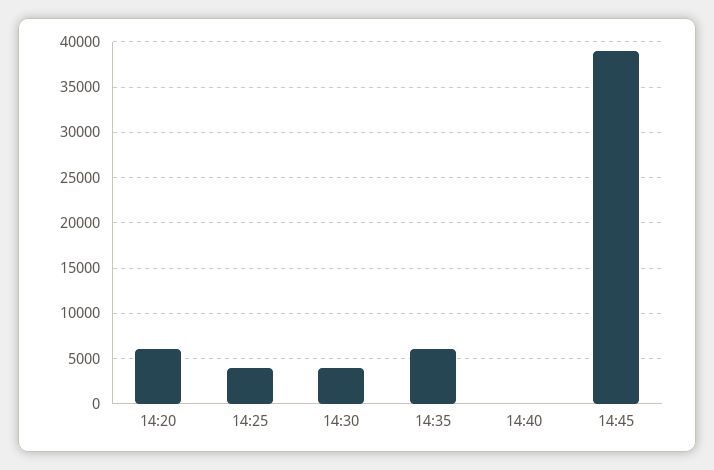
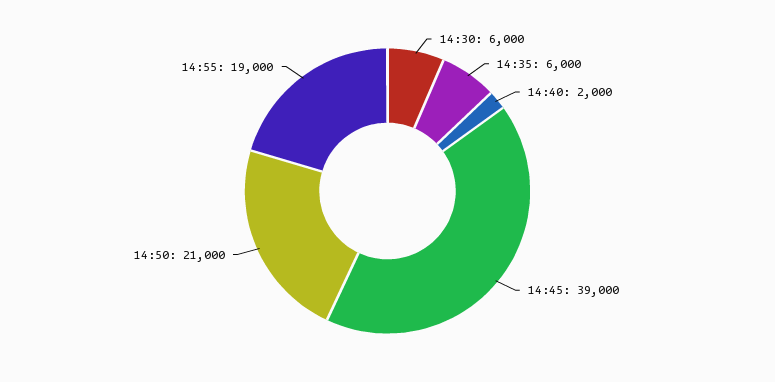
14:20: 6000 -> none
14:25: 4000 -> none
14:30: 4000 -> 6000
14:40: 0 -> 2000
14:50: none -> 21000
14:55: none -> 19000

